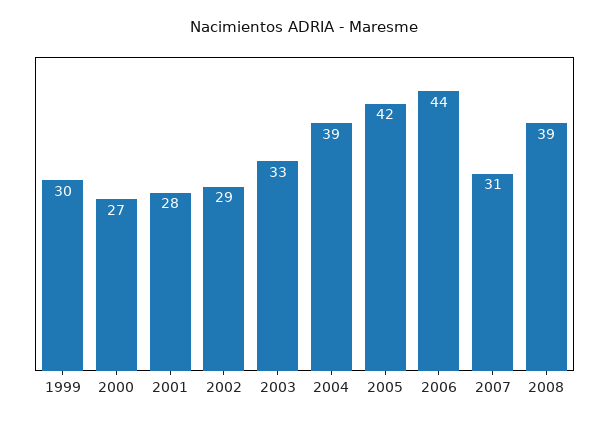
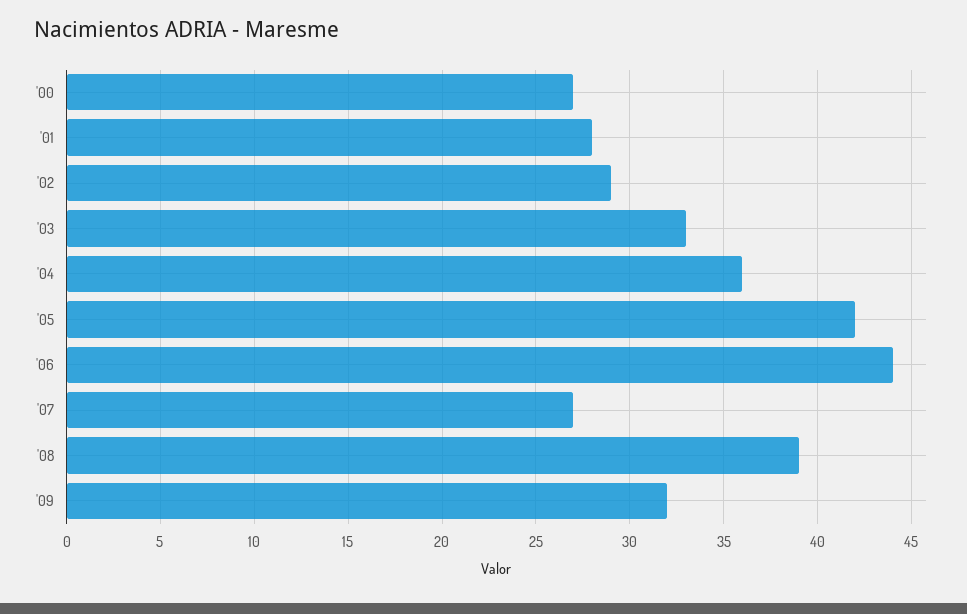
1999: 30 -> none
2004: 39 -> 36
2007: 31 -> 27
'09: none -> 32

